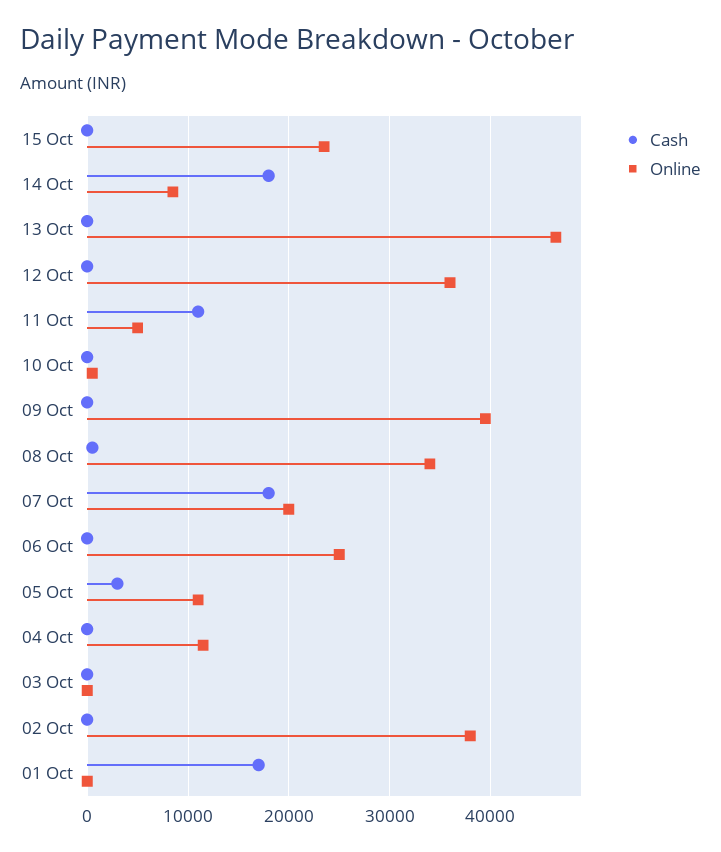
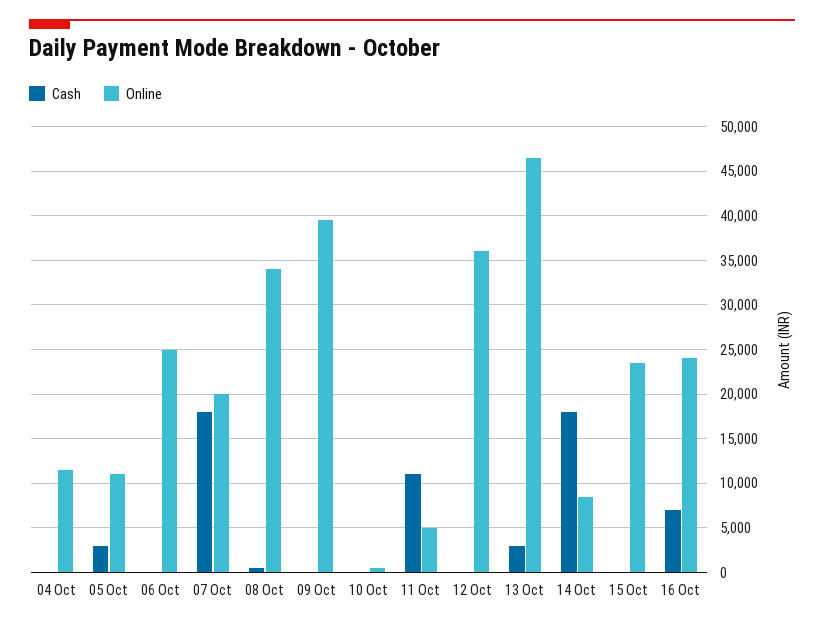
Cash, 13 Oct: 0 -> 3000
Cash, 03 Oct: 0 -> none
Online, 03 Oct: 0 -> none
Cash, 02 Oct: 0 -> none
Online, 02 Oct: 38000 -> none
Cash, 01 Oct: 17000 -> none
Online, 01 Oct: 0 -> none
Cash, 16 Oct: none -> 7000
Online, 16 Oct: none -> 24000

